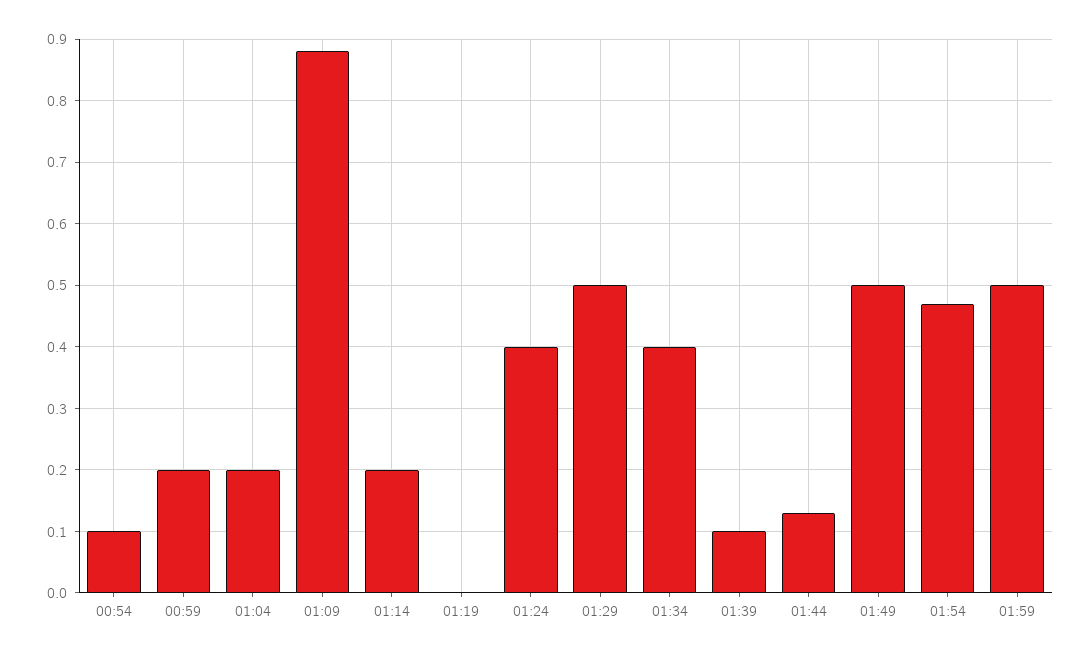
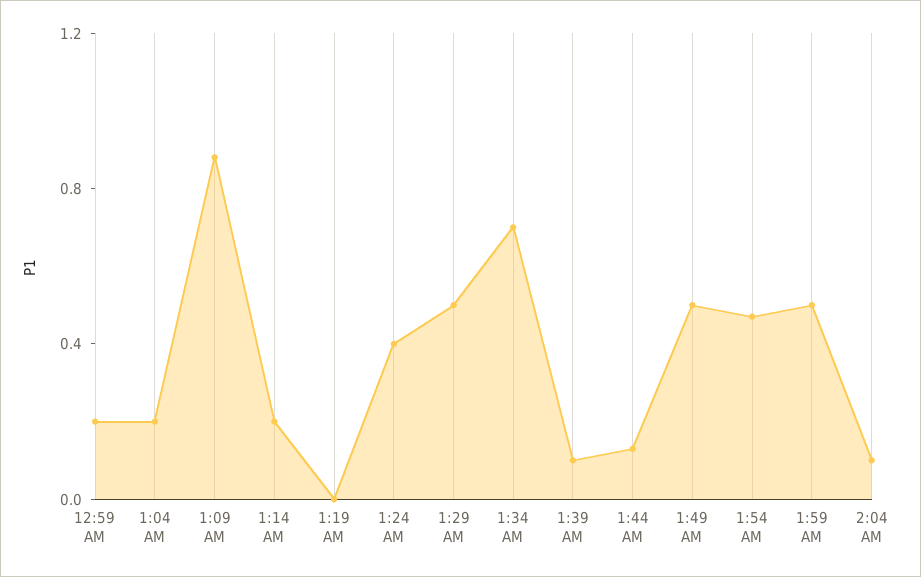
00:54: 0.1 -> none
01:34: 0.4 -> 0.7
2:04 AM: none -> 0.1

